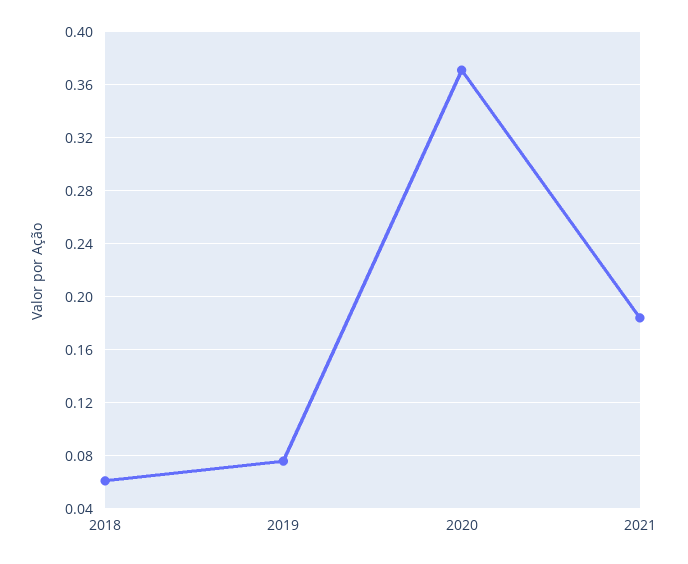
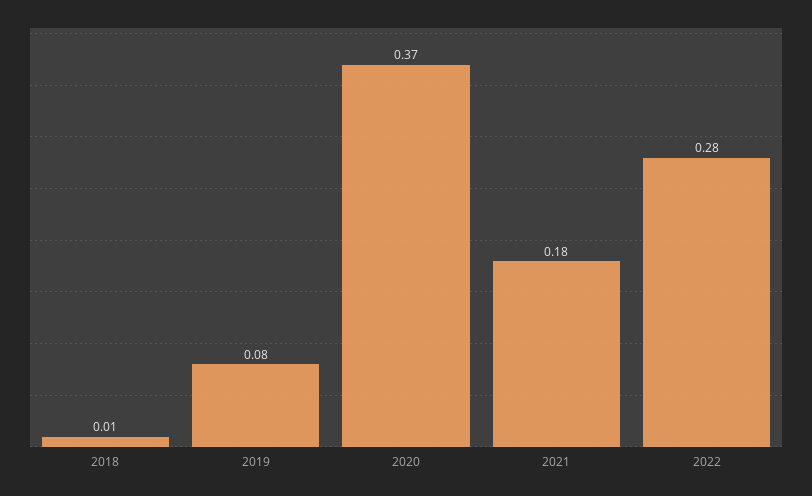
2018: 0.06 -> 0.01
2022: none -> 0.28

